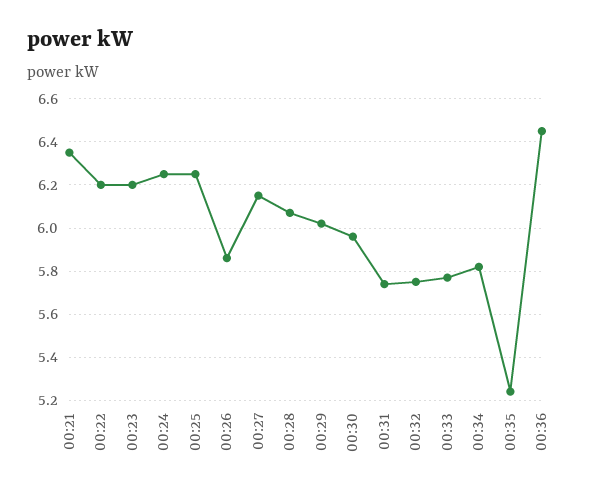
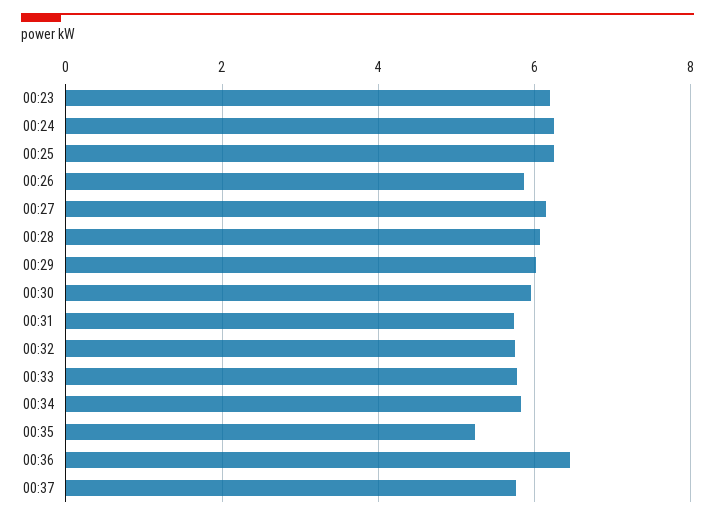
00:21: 6.35 -> none
00:22: 6.2 -> none
00:37: none -> 5.8

